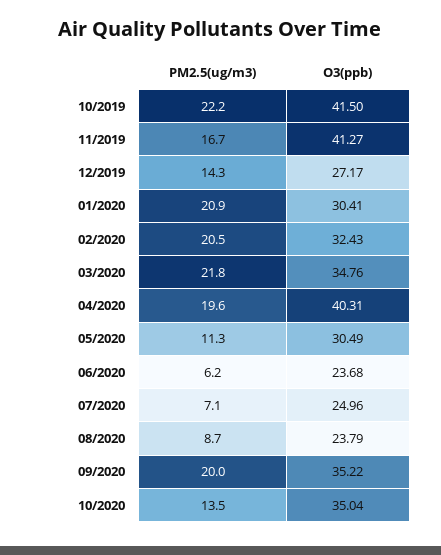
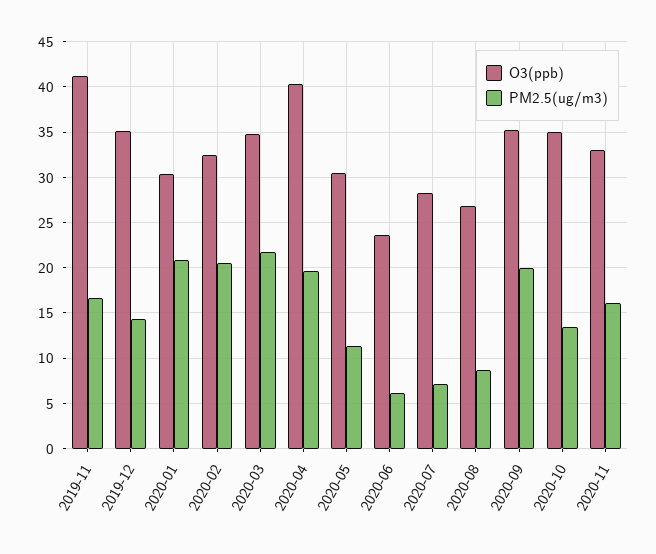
PM2.5(ug/m3), 10/2019: 22.2 -> none
O3(ppb), 10/2019: 41.5 -> none
O3(ppb), 12/2019: 27.17 -> 35
O3(ppb), 07/2020: 24.96 -> 28
O3(ppb), 08/2020: 23.79 -> 27
O3(ppb), 2020-11: none -> 33
PM2.5(ug/m3), 2020-11: none -> 16

